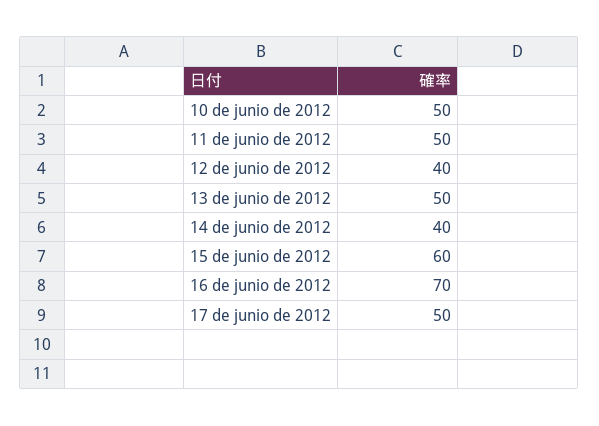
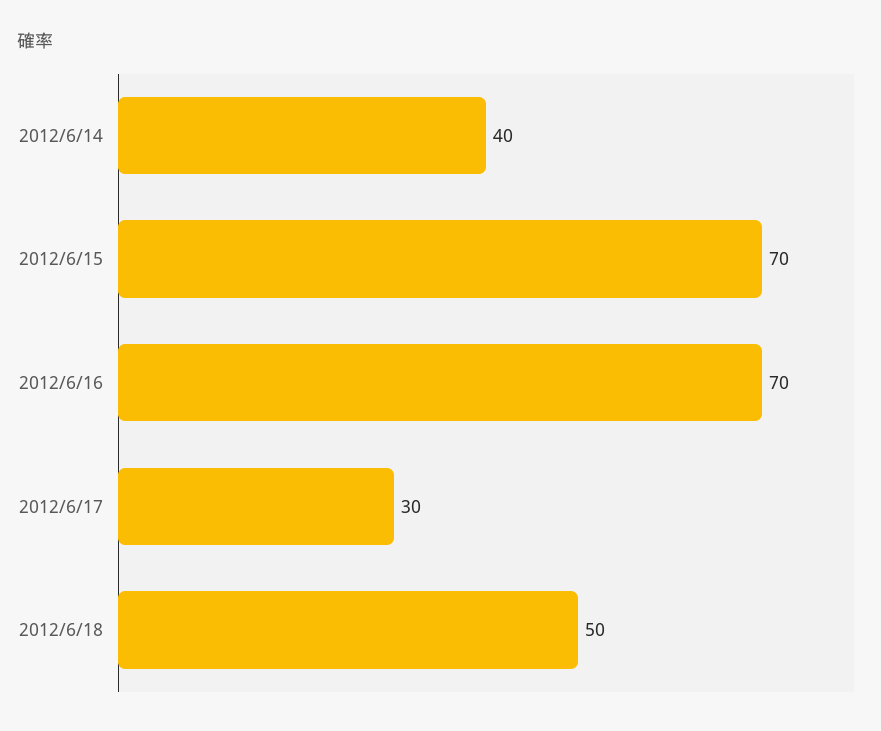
10 de junio de 2012: 50 -> none
11 de junio de 2012: 50 -> none
12 de junio de 2012: 40 -> none
13 de junio de 2012: 50 -> none
15 de junio de 2012: 60 -> 70
17 de junio de 2012: 50 -> 30
2012/6/18: none -> 50

